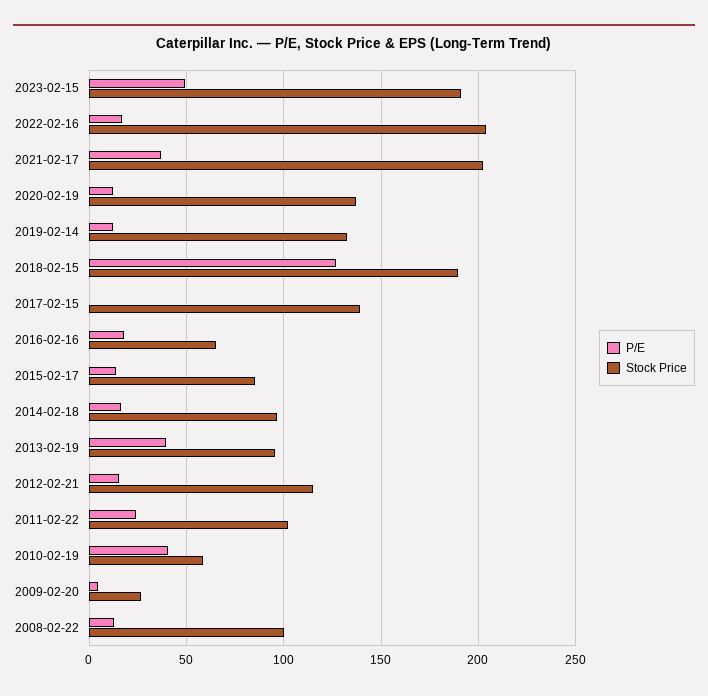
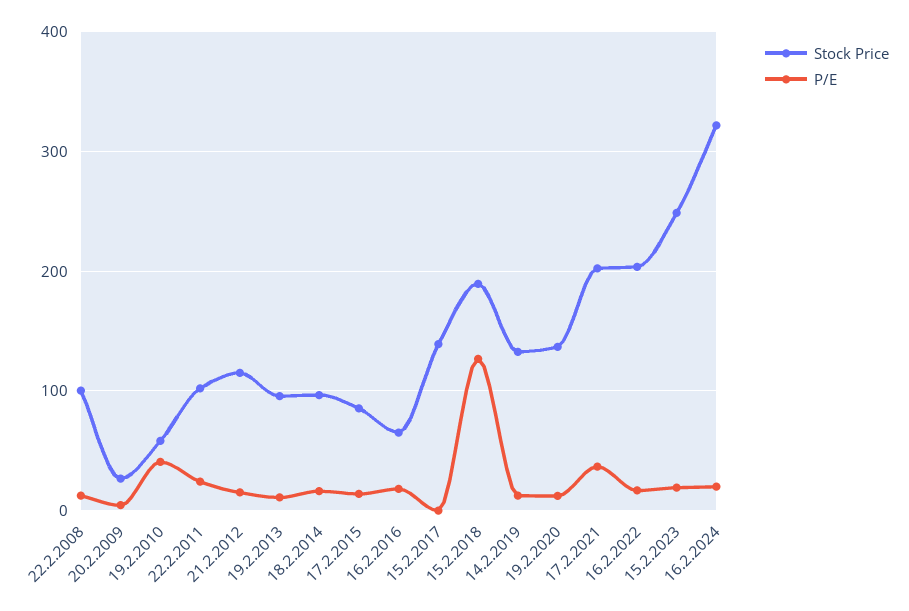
P/E, 2023-02-15: 50 -> 20
Stock Price, 2023-02-15: 190 -> 250
P/E, 2013-02-19: 40 -> 10
Stock Price, 16.2.2024: none -> 320
P/E, 16.2.2024: none -> 20

